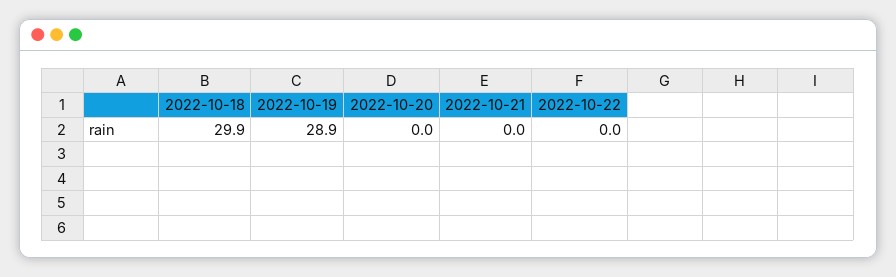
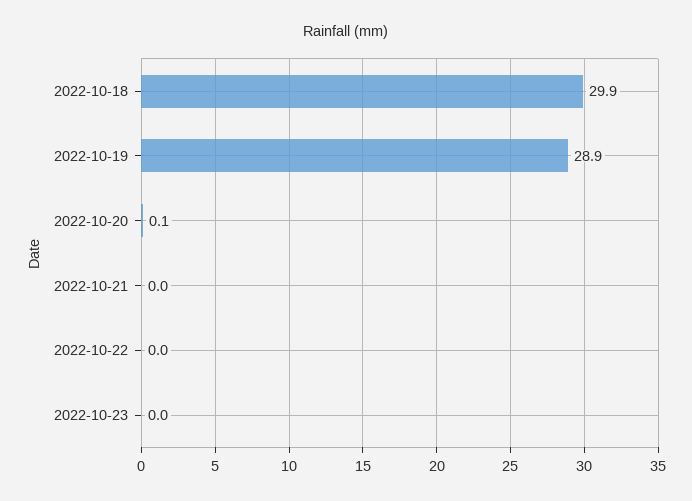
2022-10-20: 0 -> 0.1
2022-10-23: none -> 0

